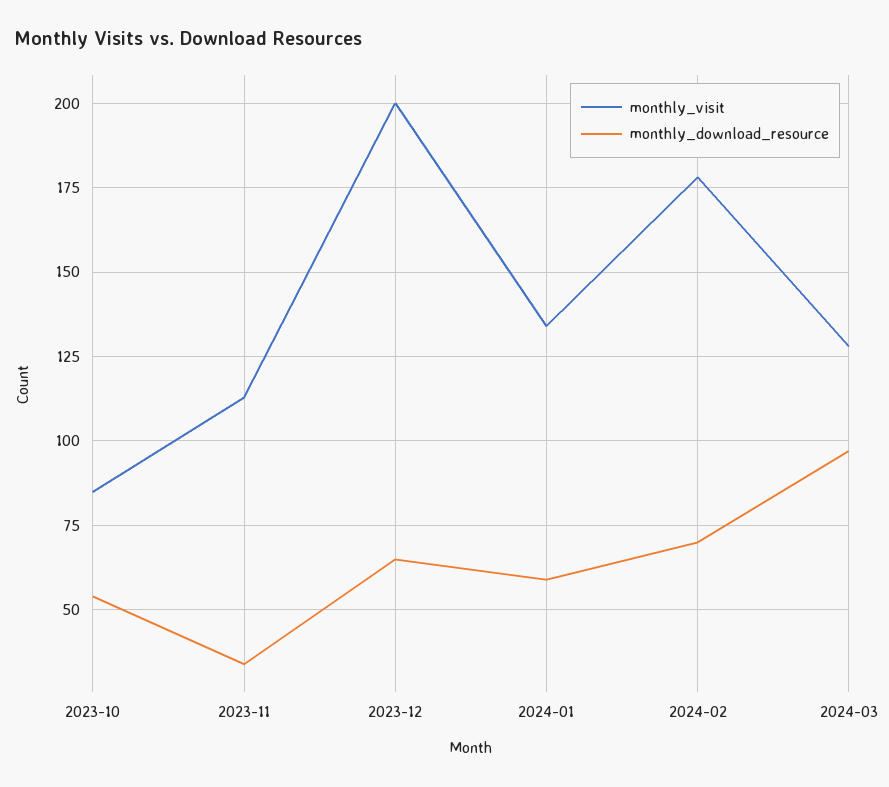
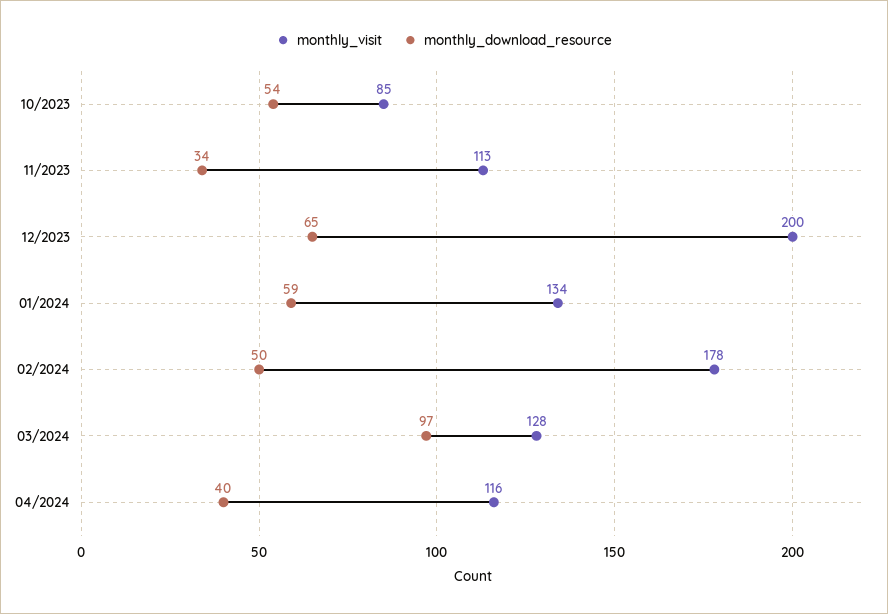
monthly_download_resource, 2024-02: 70 -> 50
monthly_visit, 04/2024: none -> 116
monthly_download_resource, 04/2024: none -> 40

